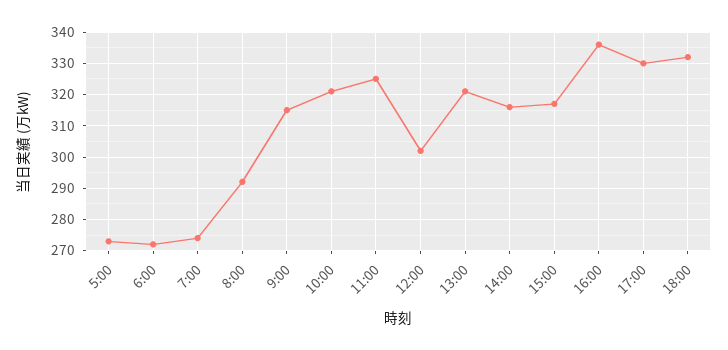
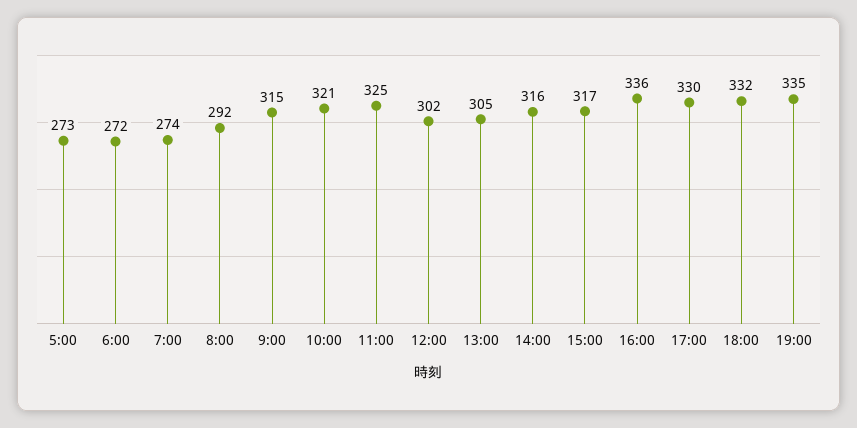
13:00: 320 -> 305
19:00: none -> 335

